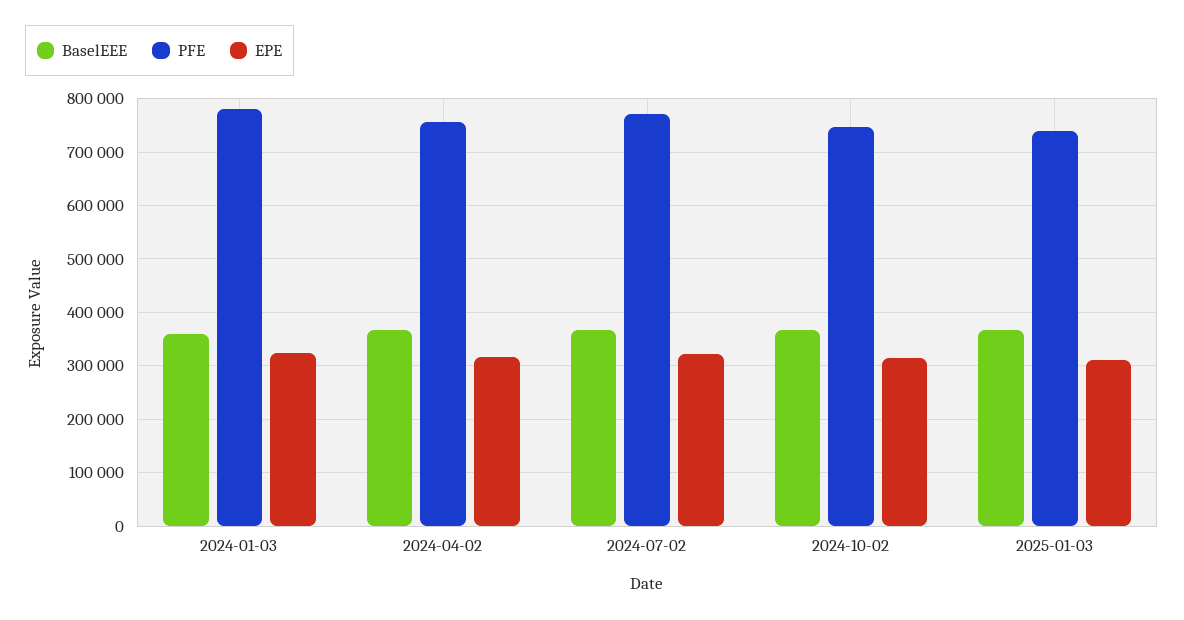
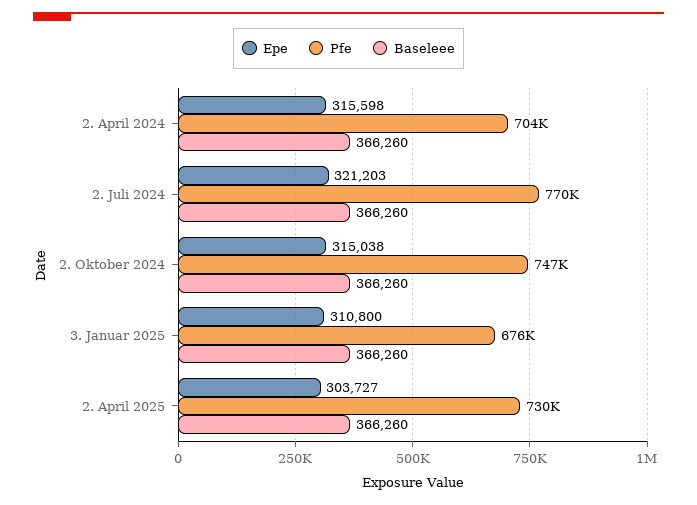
BaselEEE, 2024-01-03: 360000 -> none
PFE, 2024-01-03: 780000 -> none
EPE, 2024-01-03: 320000 -> none
PFE, 2024-04-02: 760000 -> 704000
PFE, 2025-01-03: 740000 -> 676000
EPE, 2. April 2025: none -> 303727
PFE, 2. April 2025: none -> 730000
BaselEEE, 2. April 2025: none -> 366260

